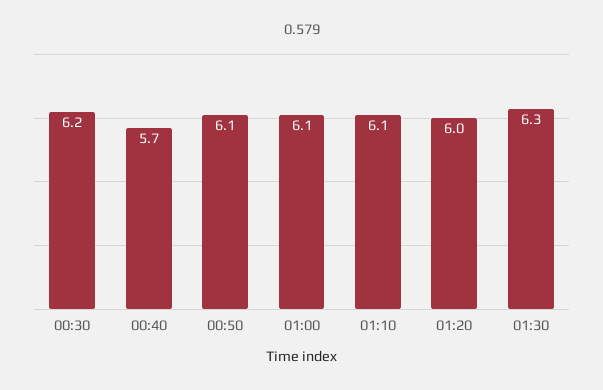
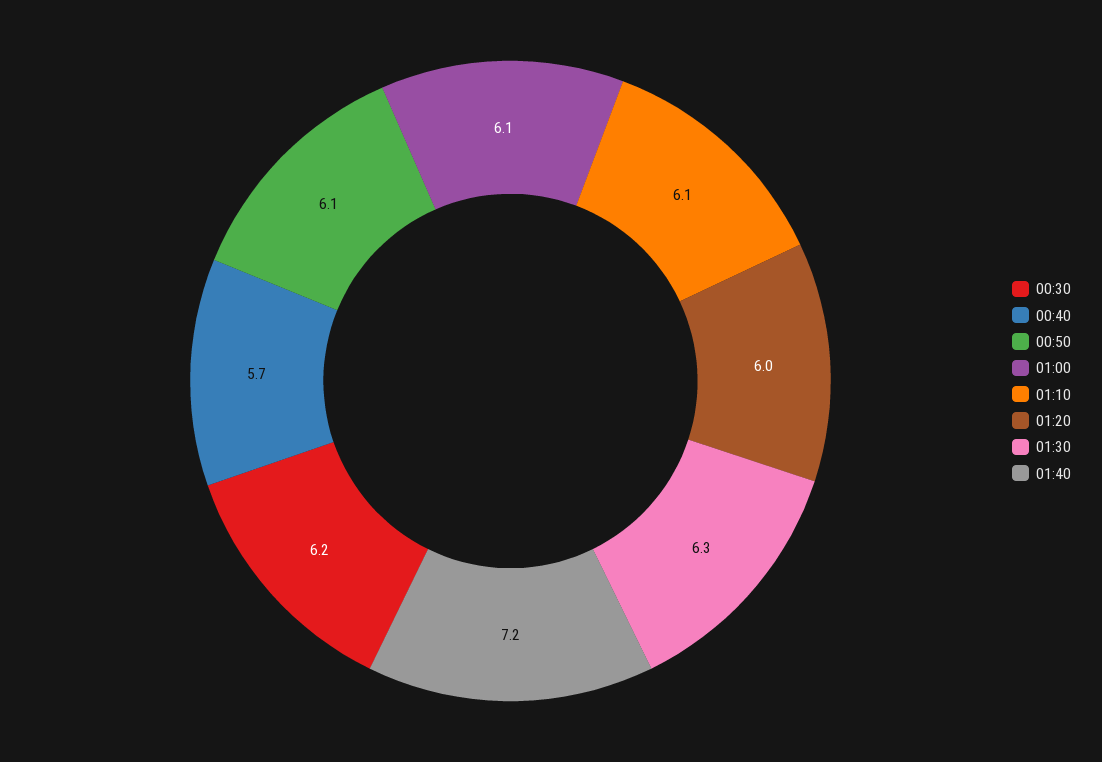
01:40: none -> 7.2

